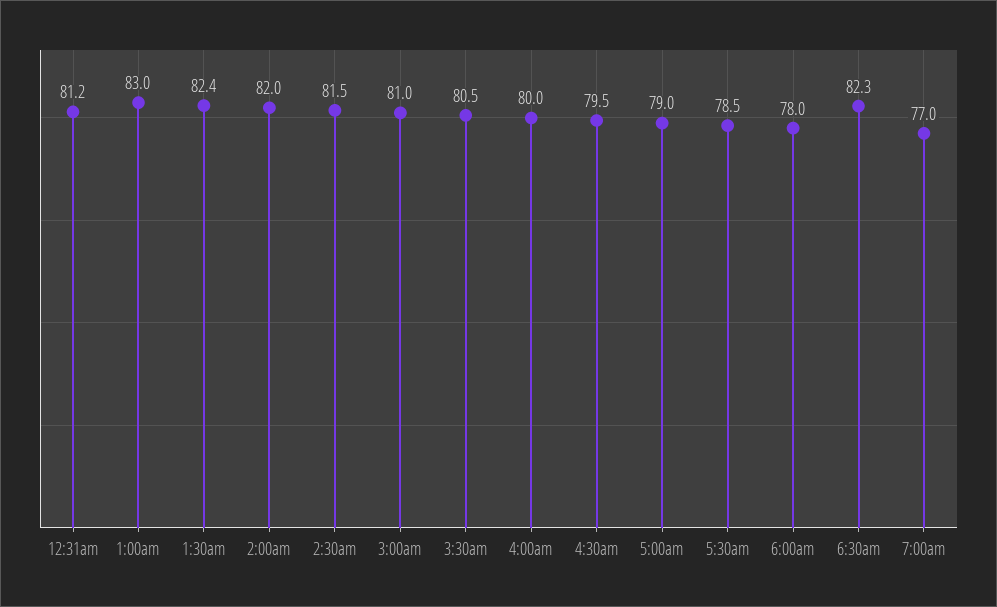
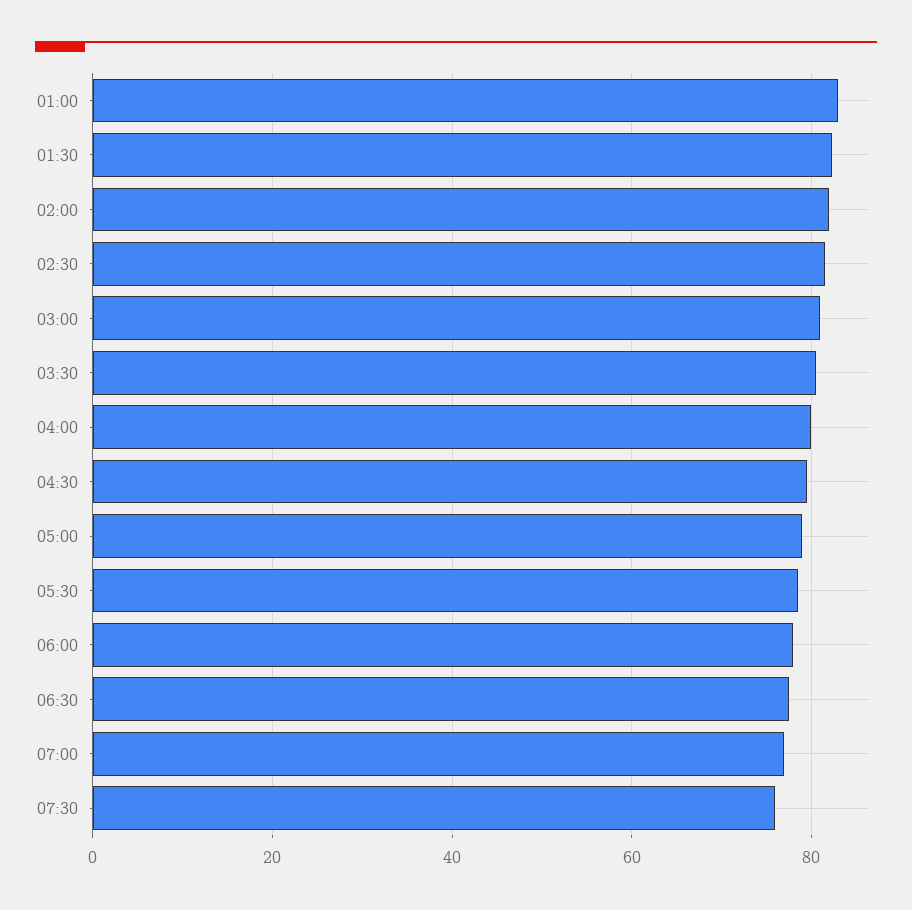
12:31am: 81.2 -> none
6:30am: 82.3 -> 78
07:30: none -> 76

